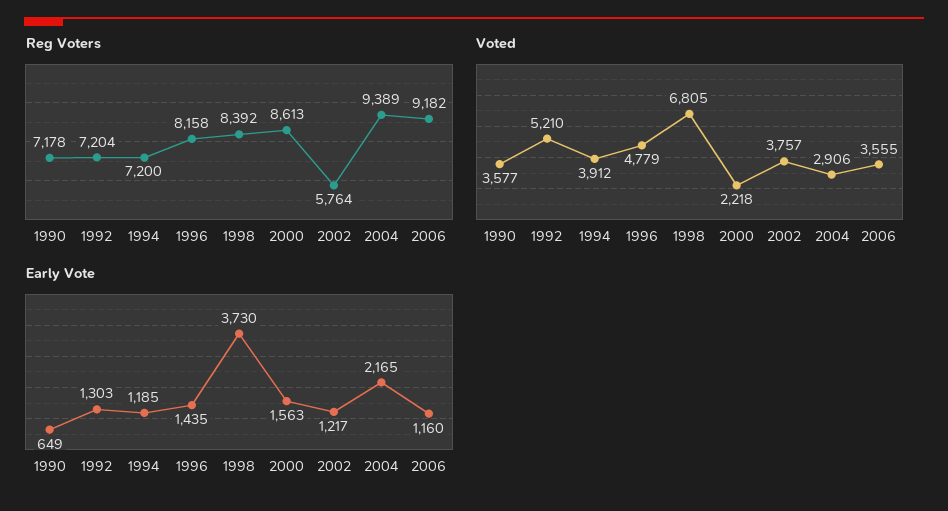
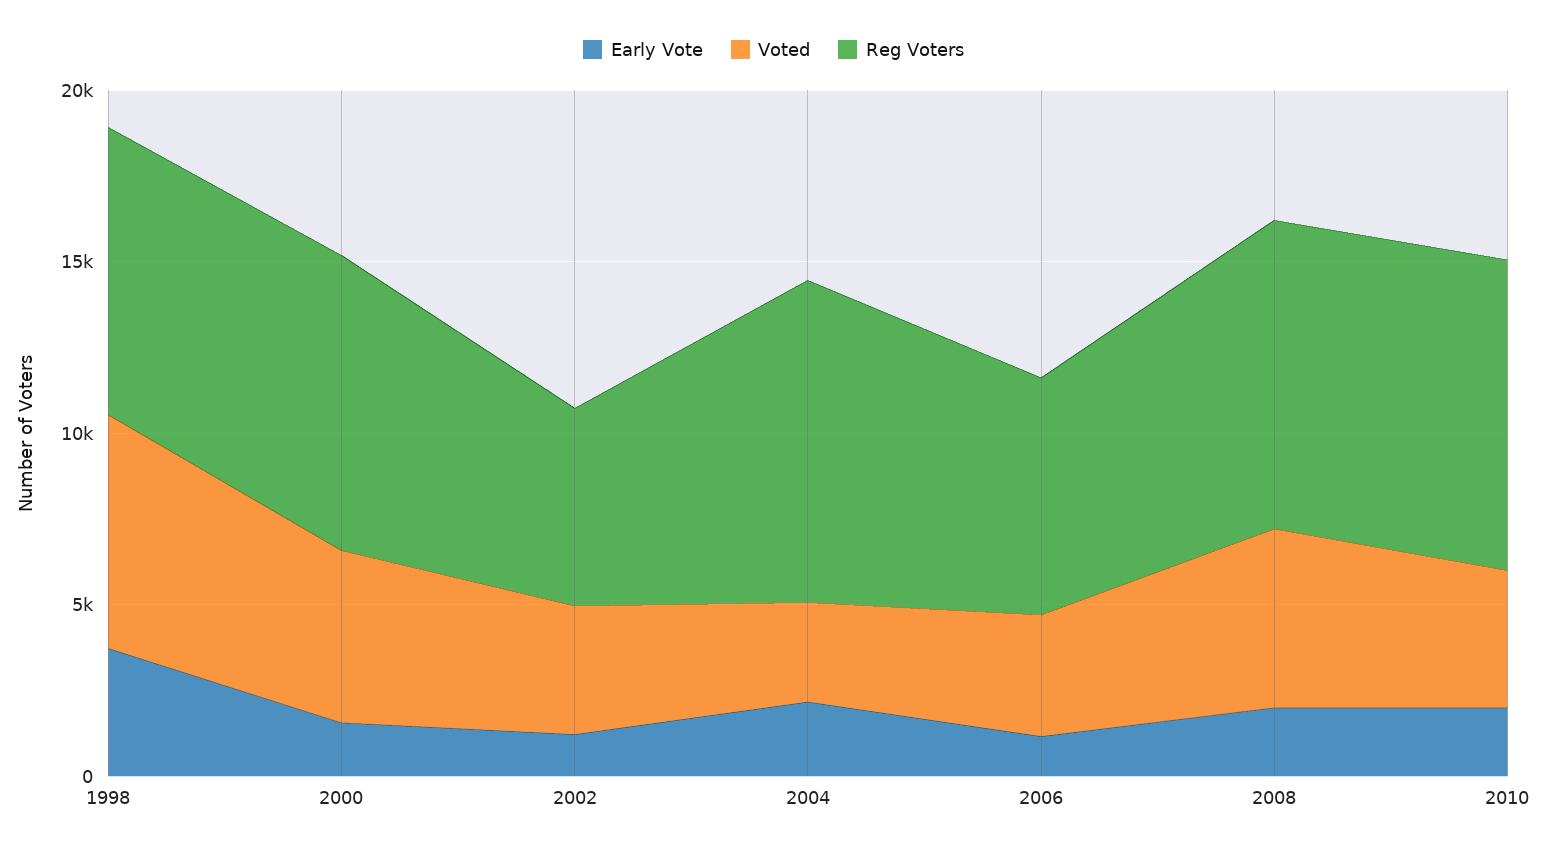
Reg Voters, 1990: 7178 -> none
Reg Voters, 1992: 7204 -> none
Reg Voters, 1994: 7200 -> none
Reg Voters, 1996: 8158 -> none
Reg Voters, 2006: 9182 -> 7000
Voted, 1990: 3577 -> none
Voted, 1992: 5210 -> none
Voted, 1994: 3912 -> none
Voted, 1996: 4779 -> none
Voted, 2000: 2218 -> 5000
Early Vote, 1990: 649 -> none
Early Vote, 1992: 1303 -> none
Early Vote, 1994: 1185 -> none
Early Vote, 1996: 1435 -> none
Early Vote, 2008: none -> 2000
Voted, 2008: none -> 5000
Reg Voters, 2008: none -> 9000
Early Vote, 2010: none -> 2000
Voted, 2010: none -> 4000
Reg Voters, 2010: none -> 9000

